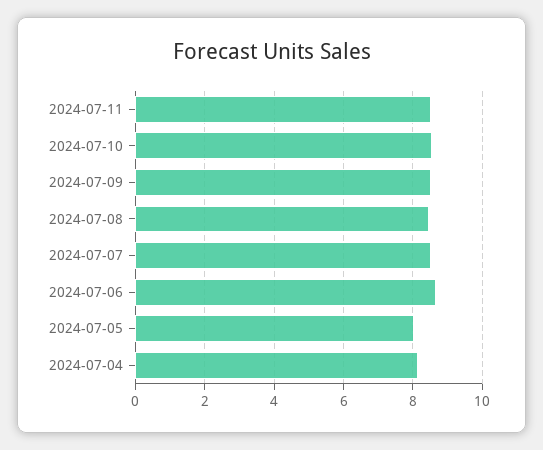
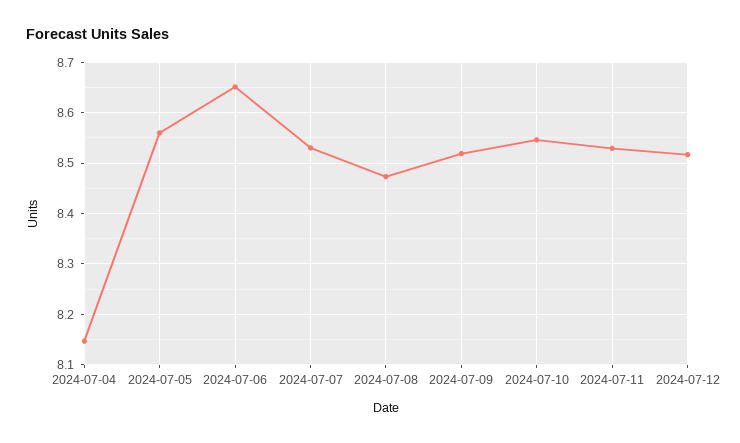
2024-07-05: 8 -> 8.56
2024-07-12: none -> 8.52

